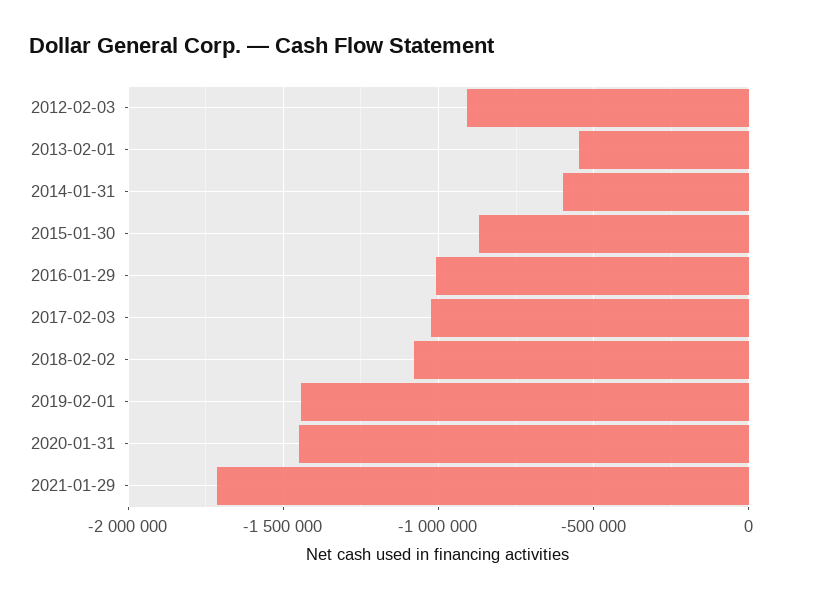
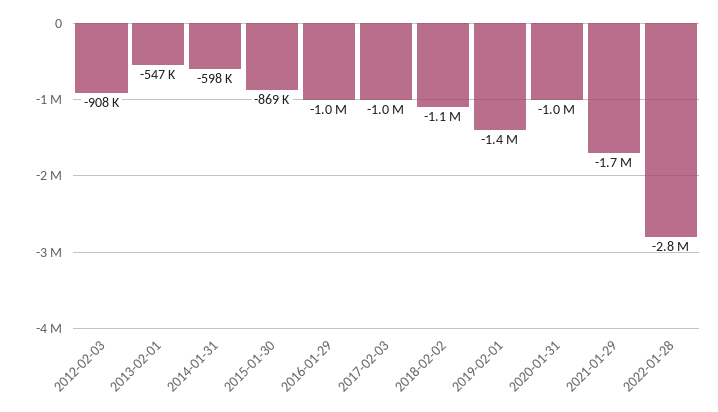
2020-01-31: -1450000 -> -1000000
2022-01-28: none -> -2800000

